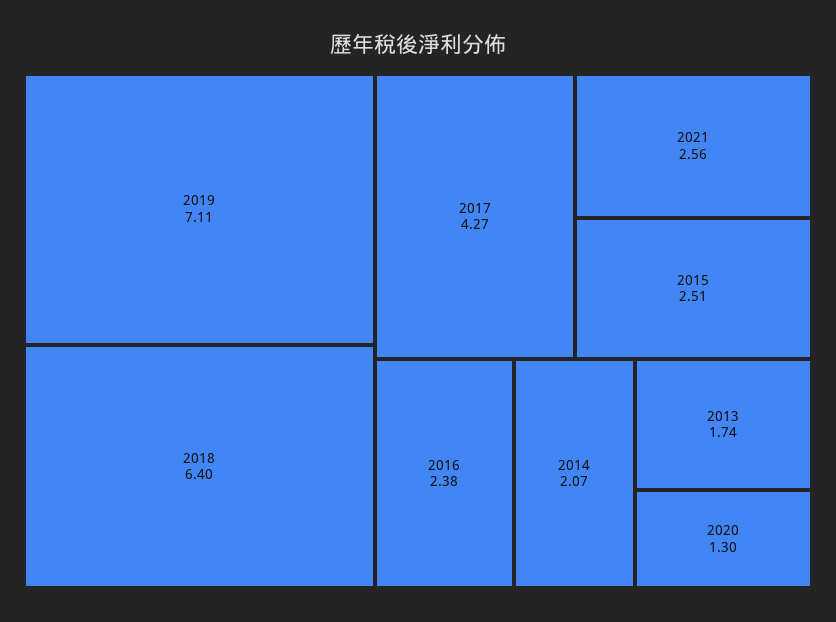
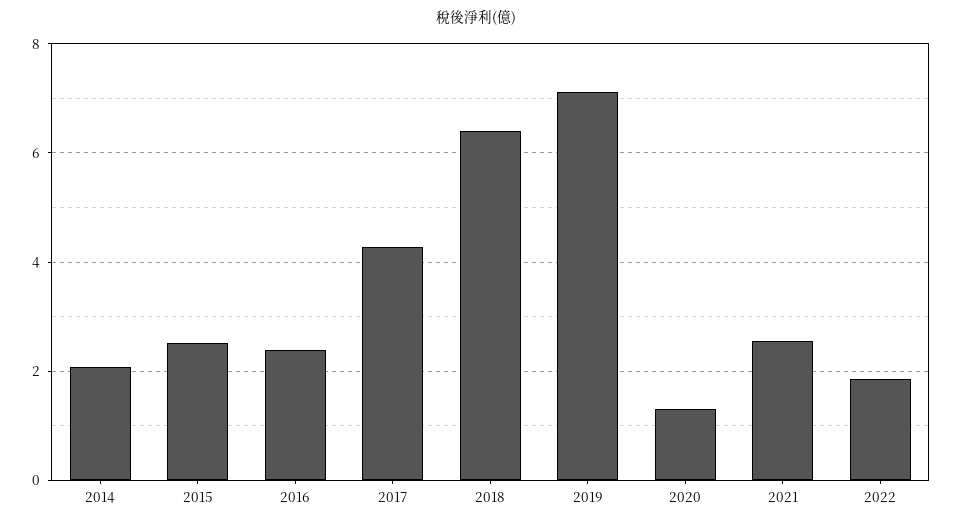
2013: 1.74 -> none
2022: none -> 1.8

